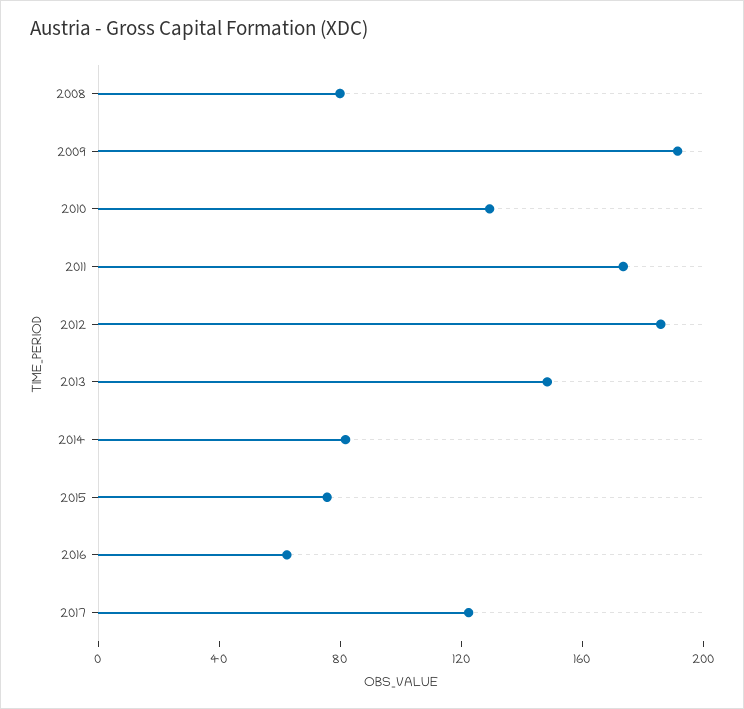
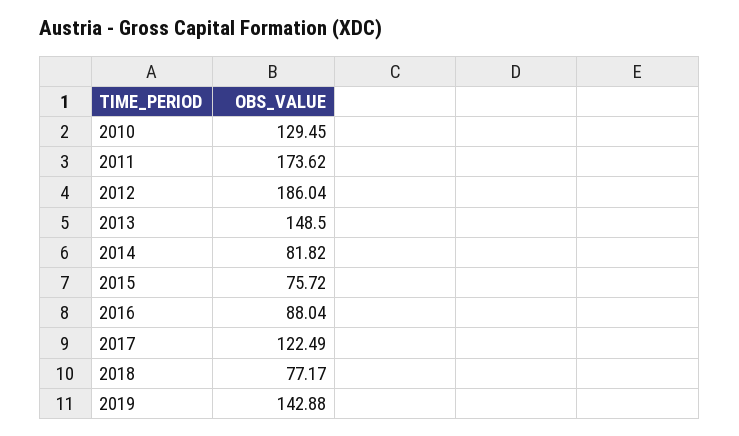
2008: 80 -> none
2009: 190 -> none
2016: 60 -> 88.04
2018: none -> 77.17
2019: none -> 142.88

